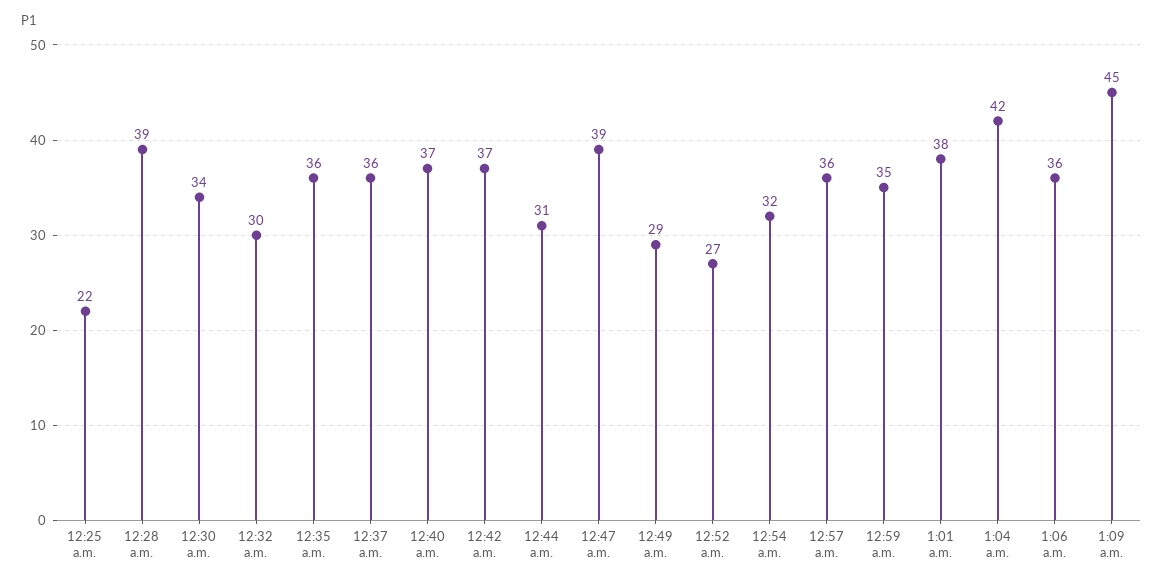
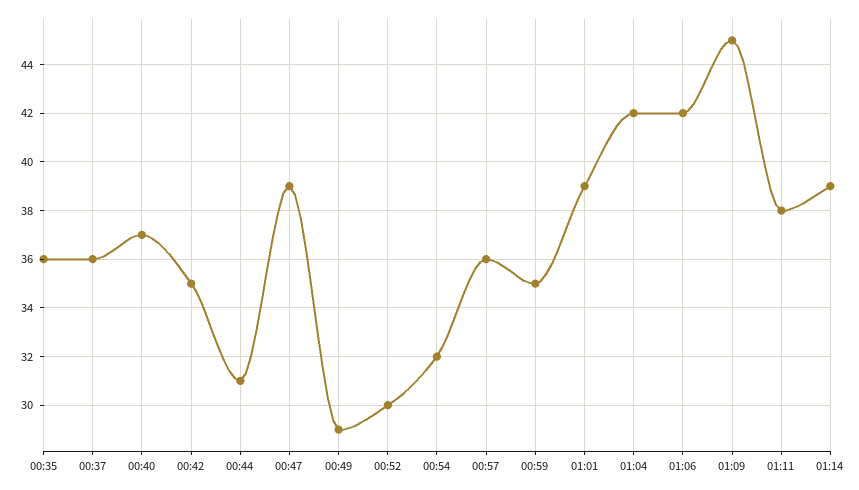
12:25 a.m.: 22 -> none
12:28 a.m.: 39 -> none
12:30 a.m.: 34 -> none
12:32 a.m.: 30 -> none
12:42 a.m.: 37 -> 35
12:52 a.m.: 27 -> 30
1:01 a.m.: 38 -> 39
1:06 a.m.: 36 -> 42
01:11: none -> 38
01:14: none -> 39

